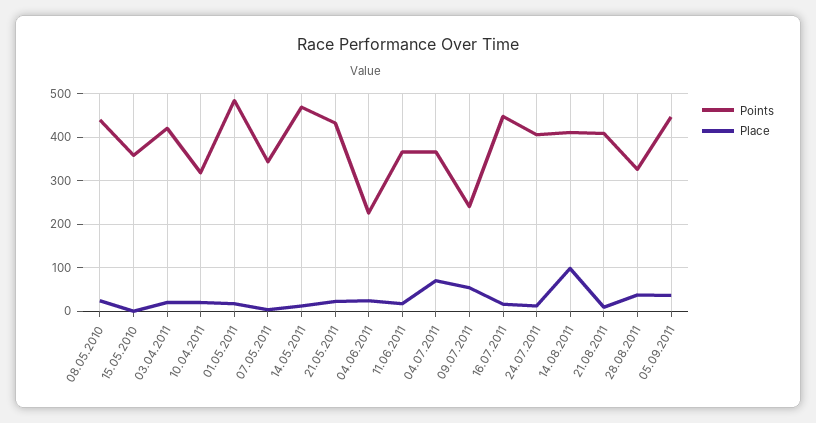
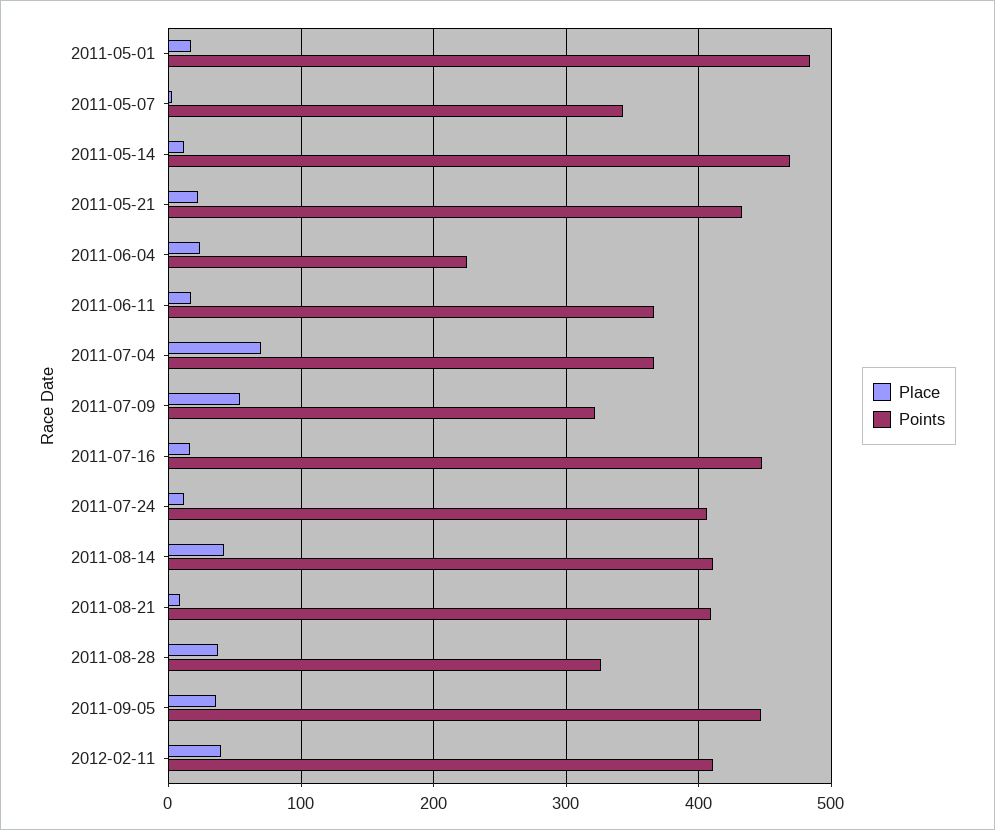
Points, 08.05.2010: 440 -> none
Place, 08.05.2010: 20 -> none
Points, 15.05.2010: 360 -> none
Place, 15.05.2010: 0 -> none
Points, 03.04.2011: 420 -> none
Place, 03.04.2011: 20 -> none
Points, 10.04.2011: 320 -> none
Place, 10.04.2011: 20 -> none
Points, 09.07.2011: 240 -> 320
Place, 14.08.2011: 100 -> 40
Place, 2012-02-11: none -> 40
Points, 2012-02-11: none -> 410

